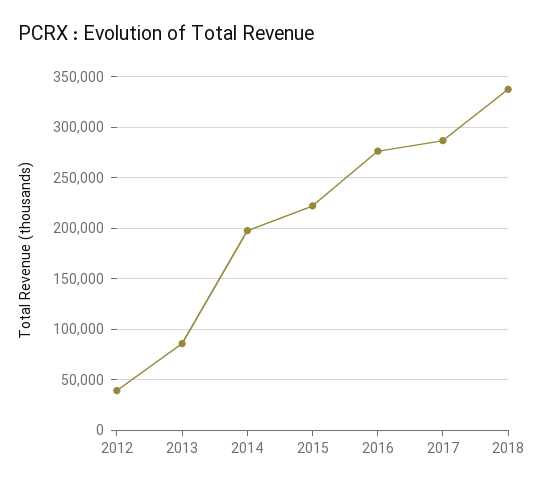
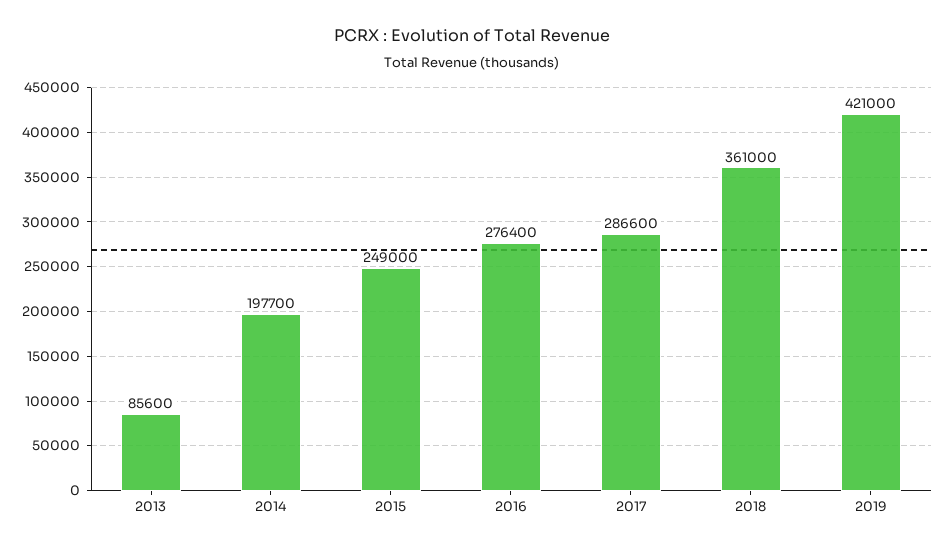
2012: 40000 -> none
2015: 220000 -> 249000
2018: 340000 -> 361000
2019: none -> 421000

